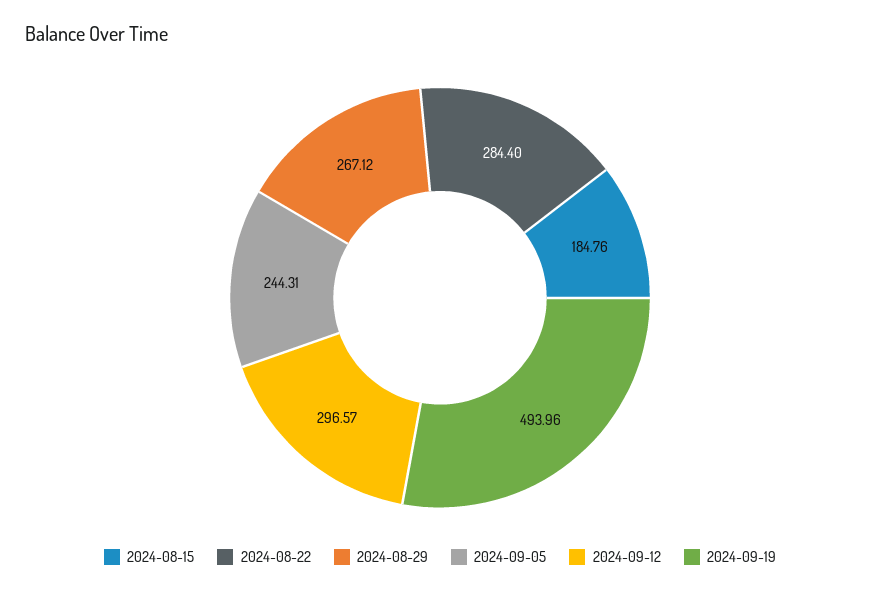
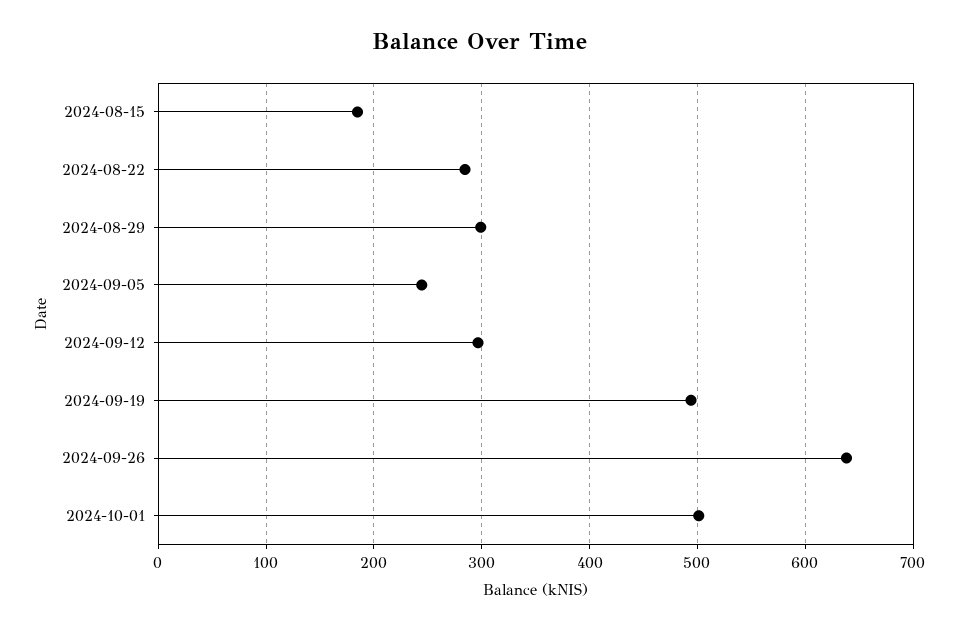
2024-08-29: 267.12 -> 300
2024-09-26: none -> 640
2024-10-01: none -> 500

